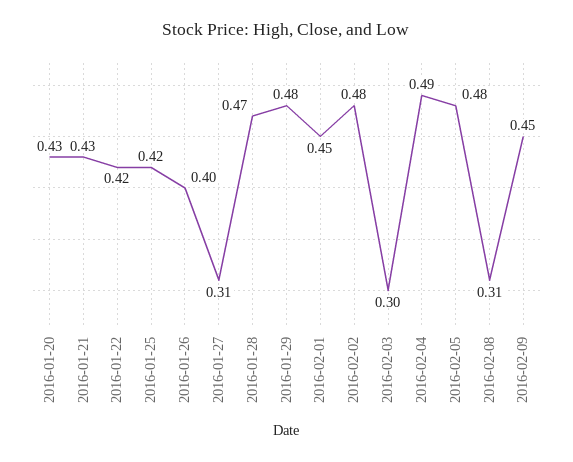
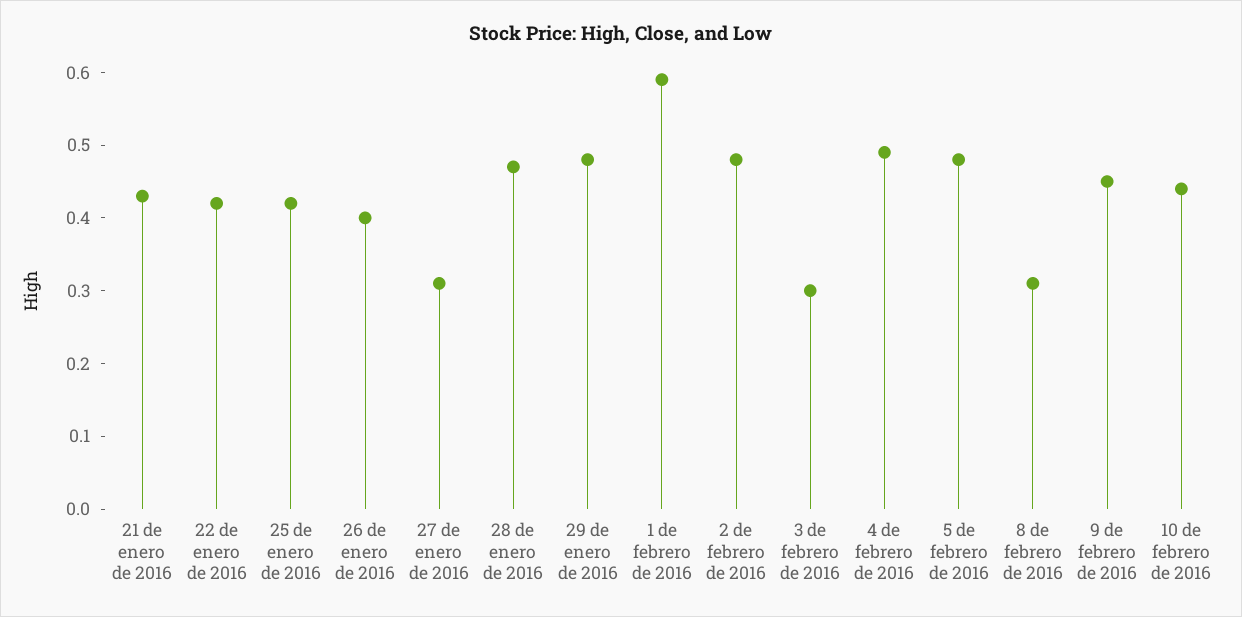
2016-01-20: 0.43 -> none
2016-02-01: 0.45 -> 0.6
10 de febrero de 2016: none -> 0.45

